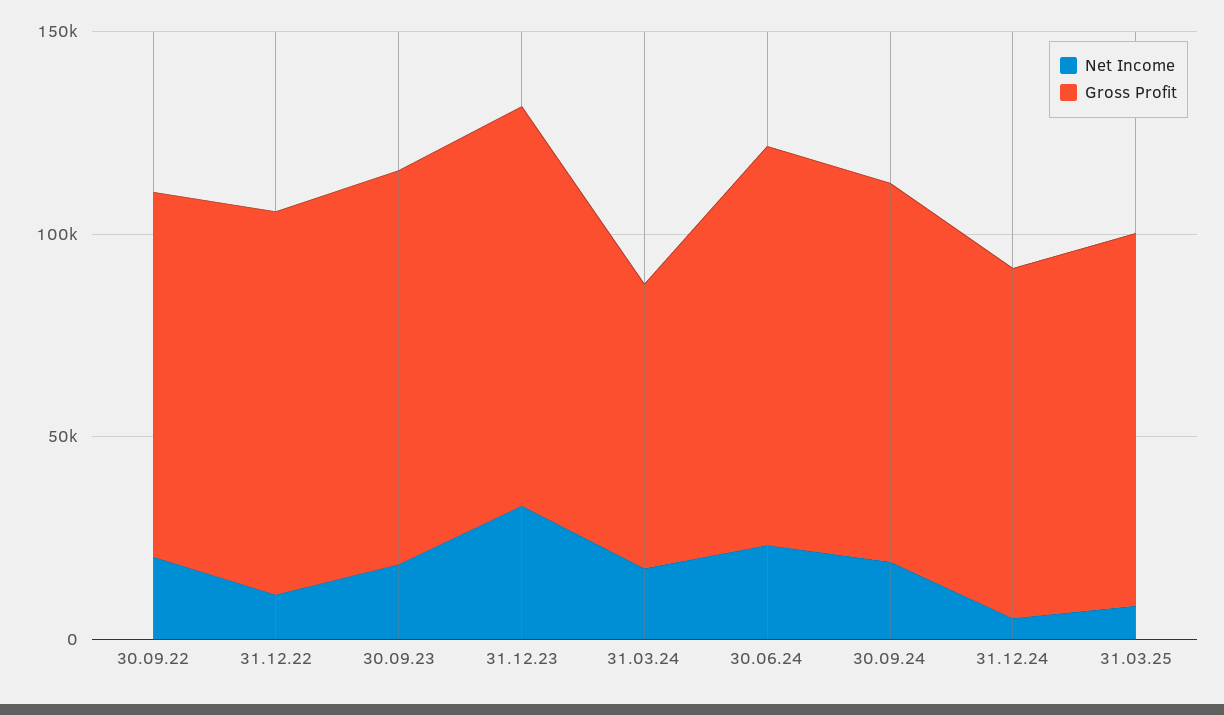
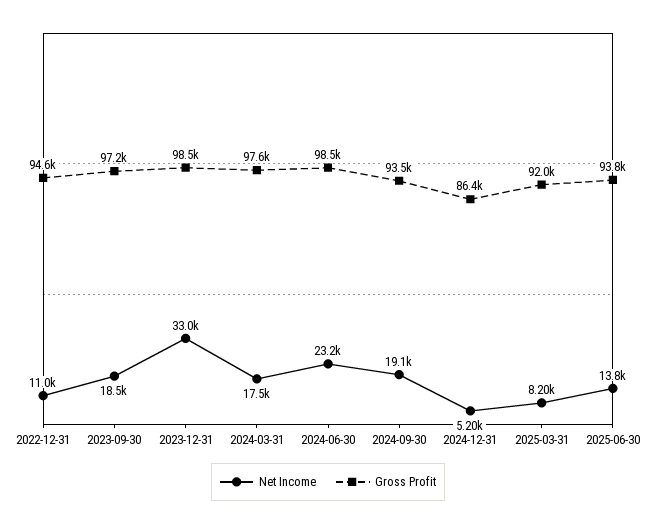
Net Income, 30.09.22: 20000 -> none
Gross Profit, 30.09.22: 90000 -> none
Gross Profit, 31.03.24: 70000 -> 97600
Net Income, 2025-06-30: none -> 13800
Gross Profit, 2025-06-30: none -> 93800

